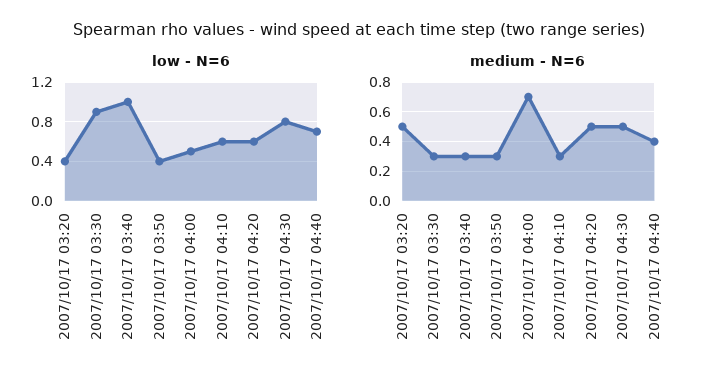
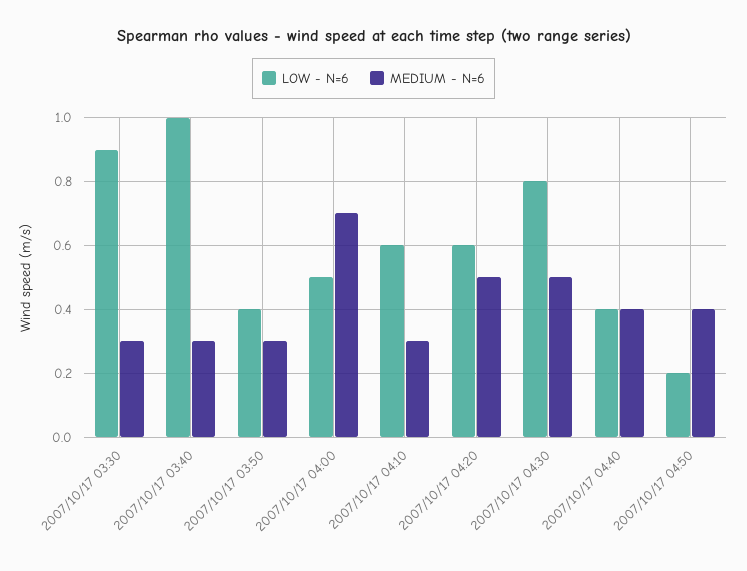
low - N=6, 2007/10/17 03:20: 0.4 -> none
low - N=6, 2007/10/17 04:40: 0.7 -> 0.4
medium - N=6, 2007/10/17 03:20: 0.5 -> none
low - N=6, 2007/10/17 04:50: none -> 0.2
medium - N=6, 2007/10/17 04:50: none -> 0.4

